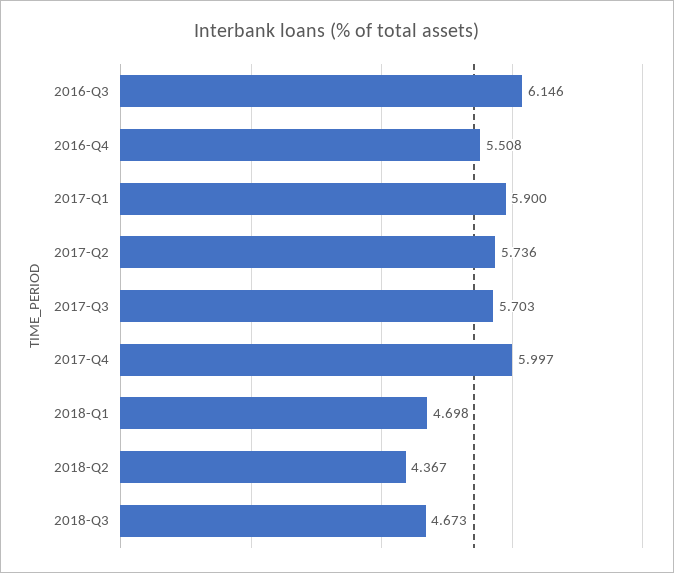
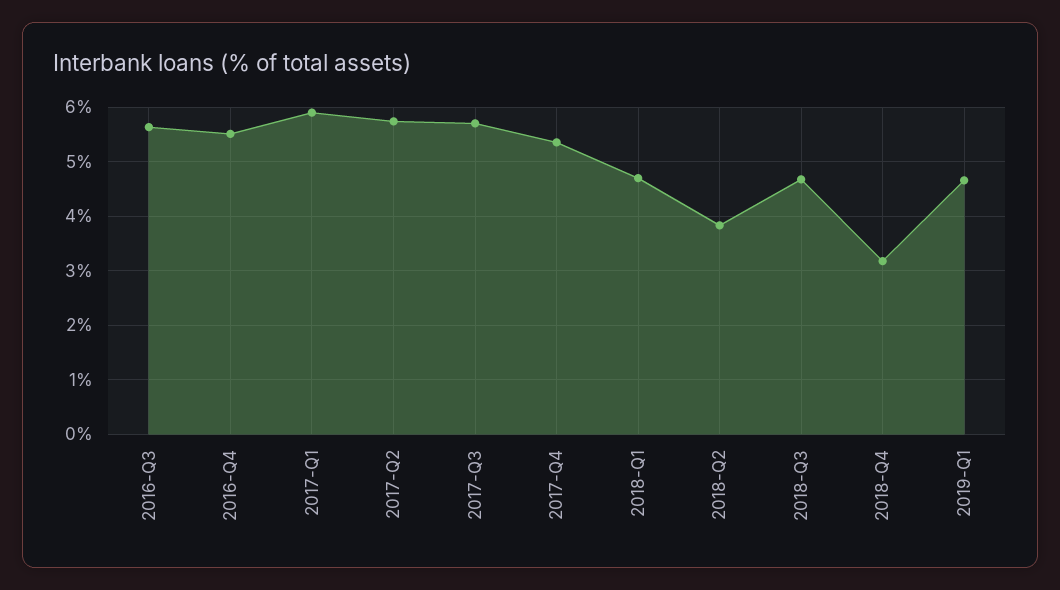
2016-Q3: 6.146 -> 5.6
2017-Q4: 5.997 -> 5.4
2018-Q2: 4.367 -> 3.8
2018-Q4: none -> 3.2
2019-Q1: none -> 4.6

